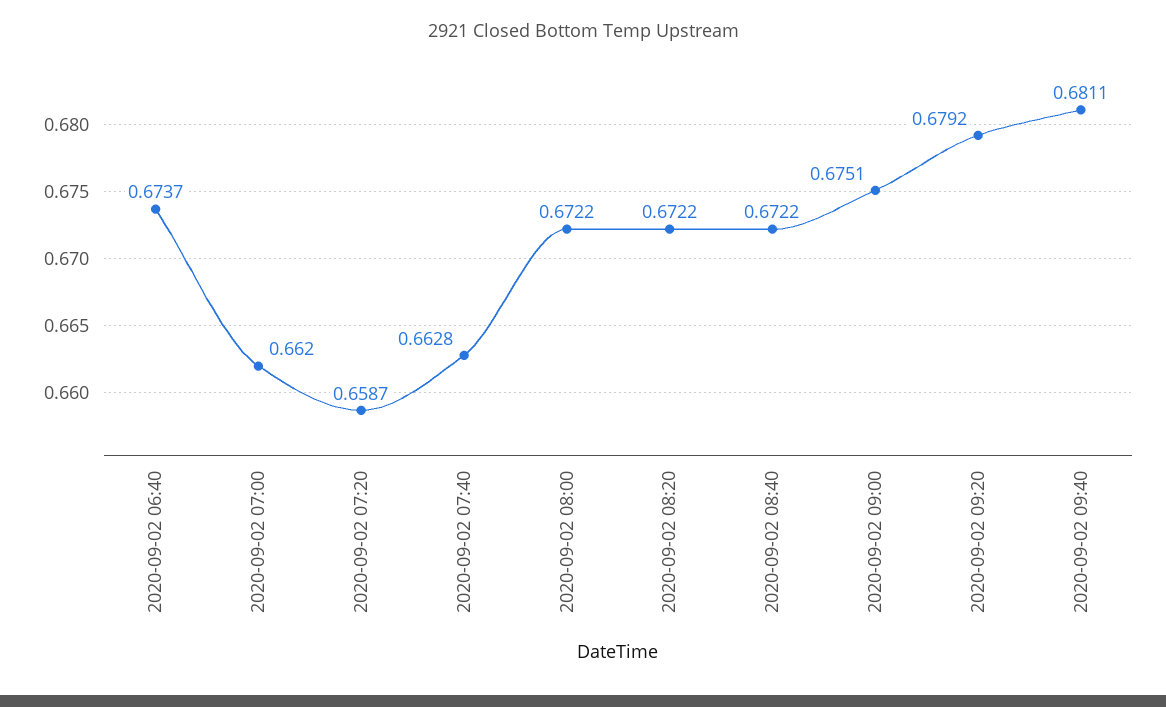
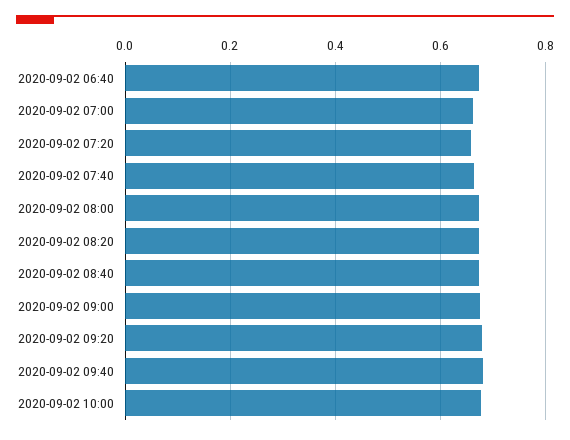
2020-09-02 10:00: none -> 0.68

